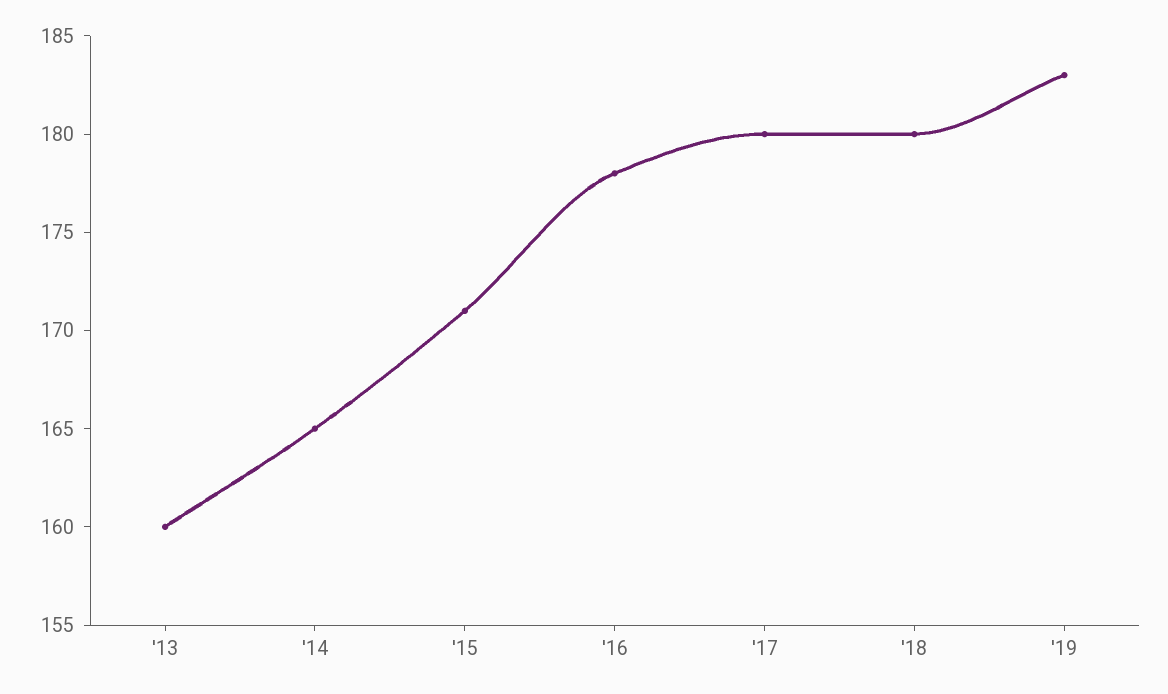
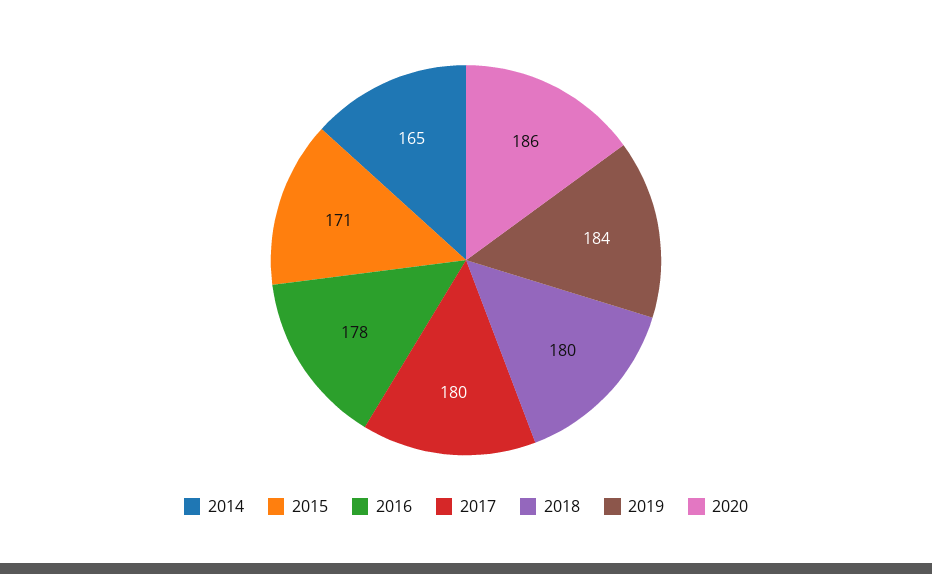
'13: 160 -> none
'19: 183 -> 184
2020: none -> 186

